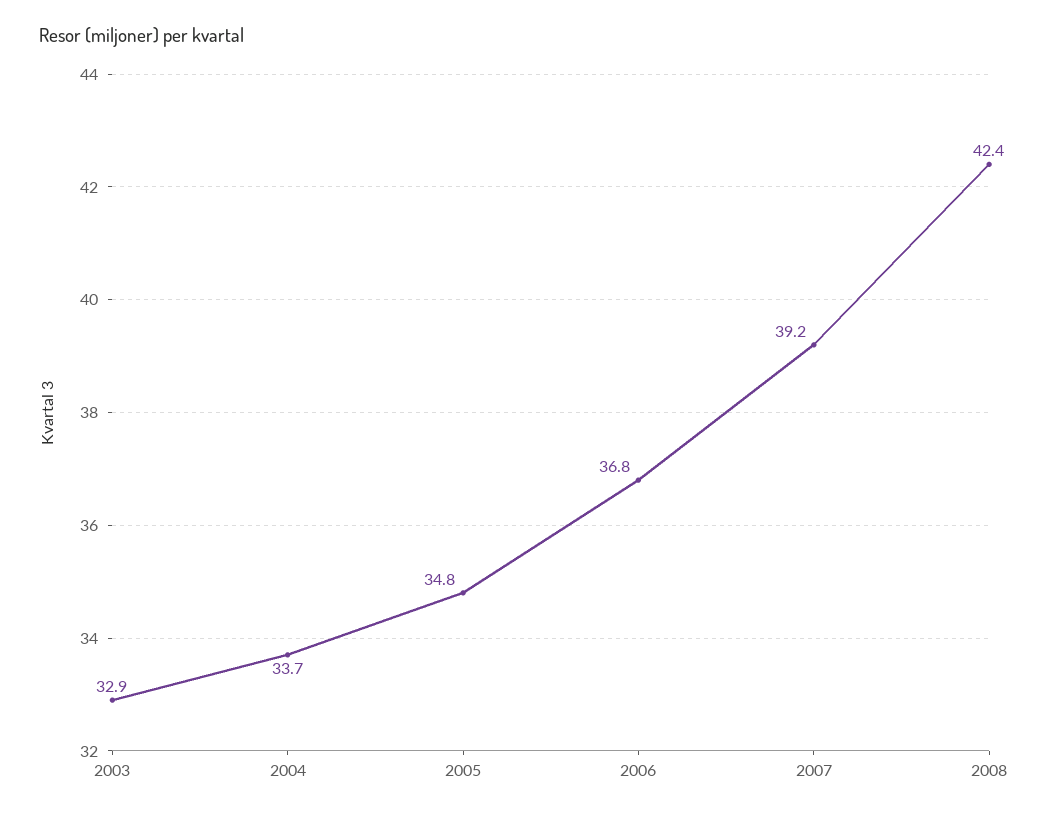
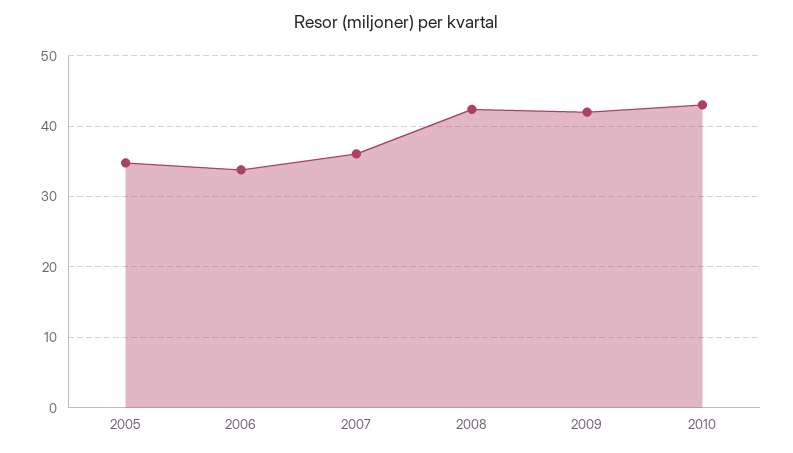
2003: 32.9 -> none
2004: 33.7 -> none
2006: 36.8 -> 34
2007: 39.2 -> 36
2009: none -> 42
2010: none -> 43

